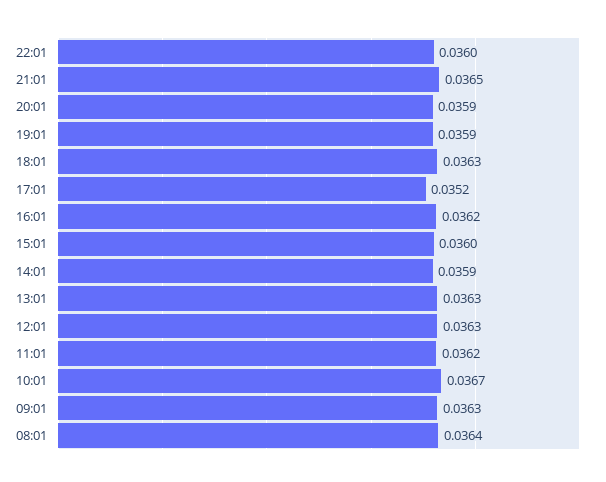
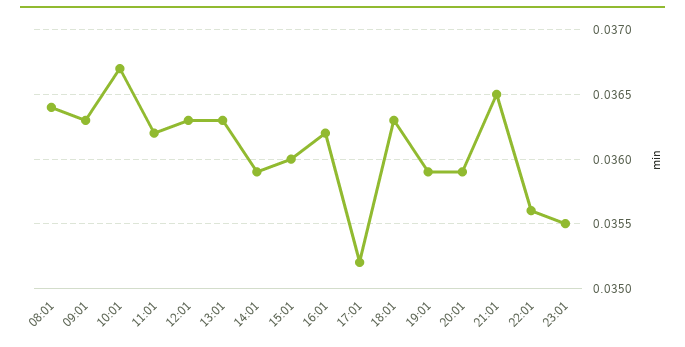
22:01: 0.036 -> 0.0356
23:01: none -> 0.0355

